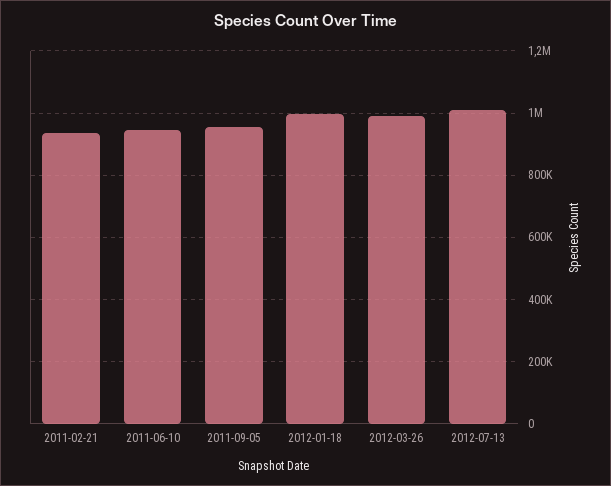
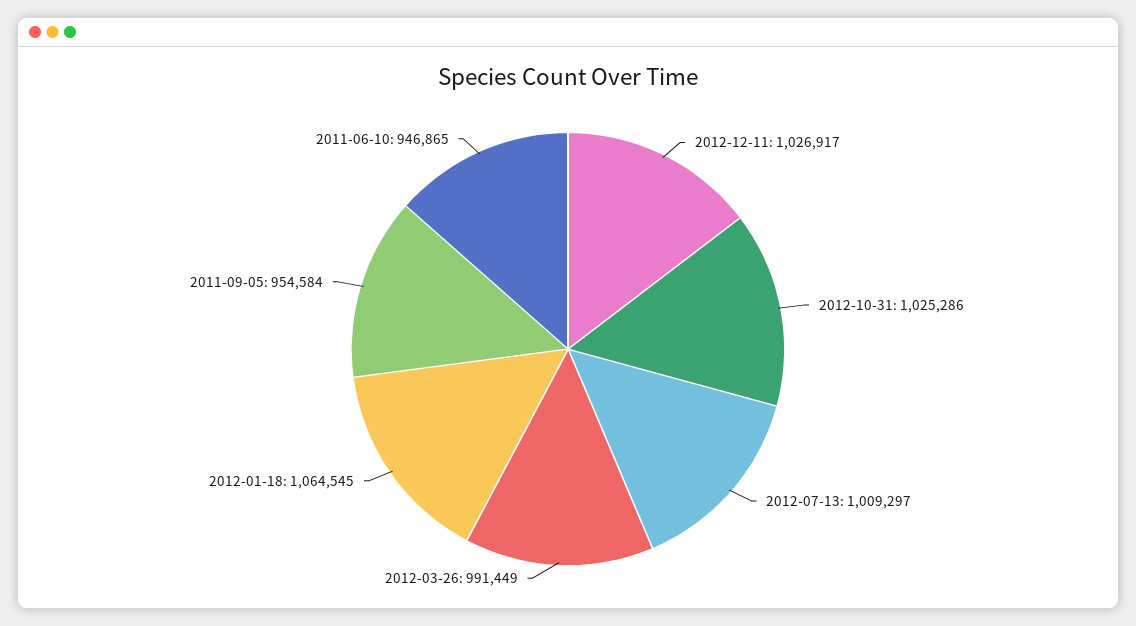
2011-02-21: 940000 -> none
2012-01-18: 1000000 -> 1064545
2012-12-11: none -> 1026917
2012-10-31: none -> 1025286

